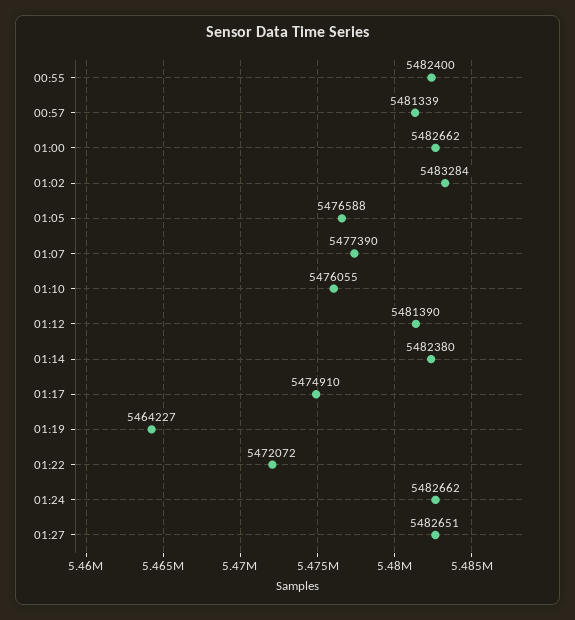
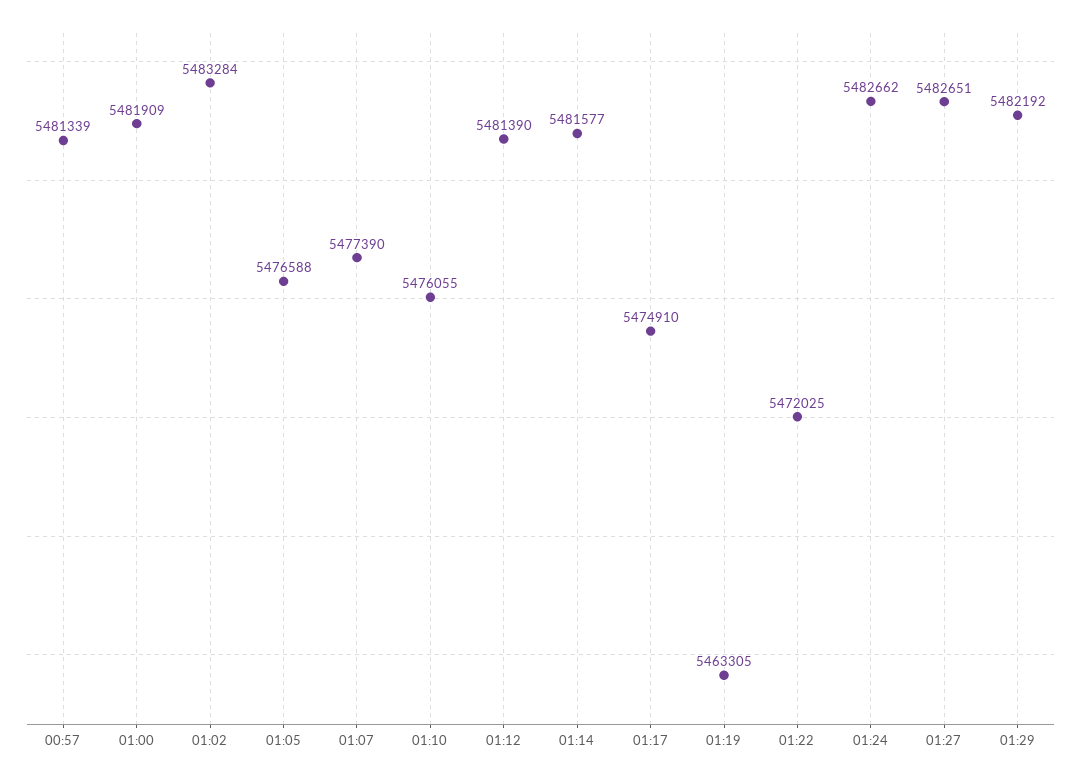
00:55: 5482400 -> none
01:00: 5482662 -> 5481909
01:14: 5482380 -> 5481577
01:19: 5464227 -> 5463305
01:22: 5472072 -> 5472025
01:29: none -> 5482192

